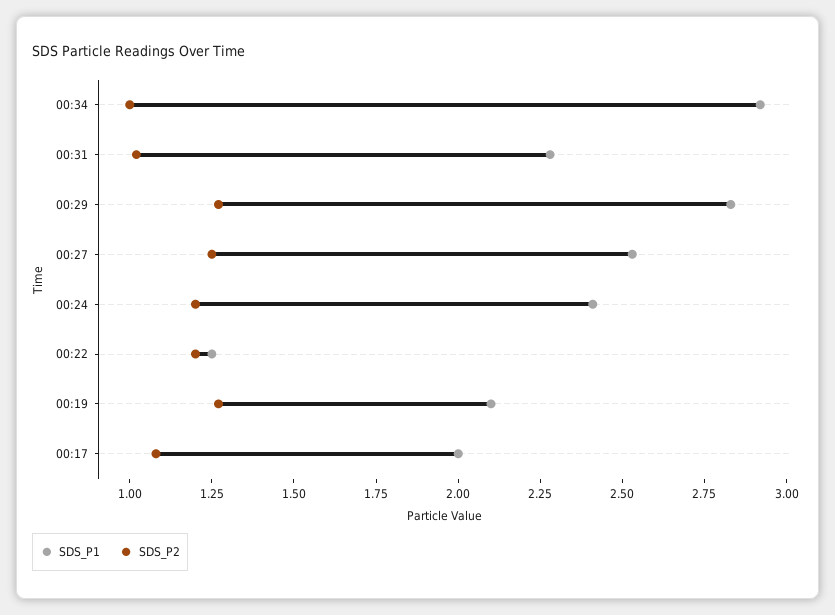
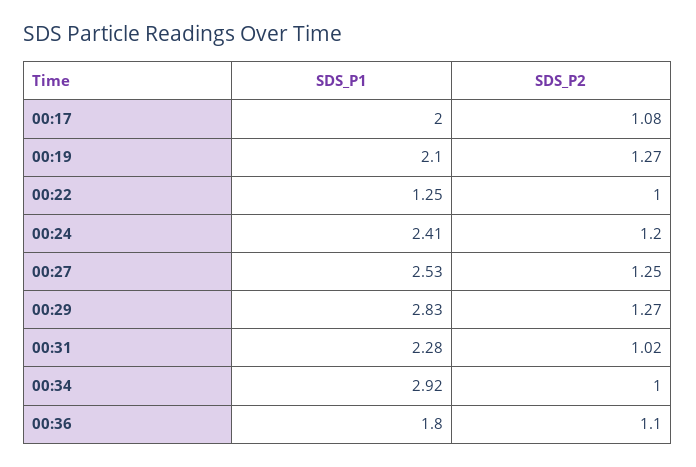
SDS_P2, 00:22: 1.2 -> 1
SDS_P1, 00:36: none -> 1.8
SDS_P2, 00:36: none -> 1.1

